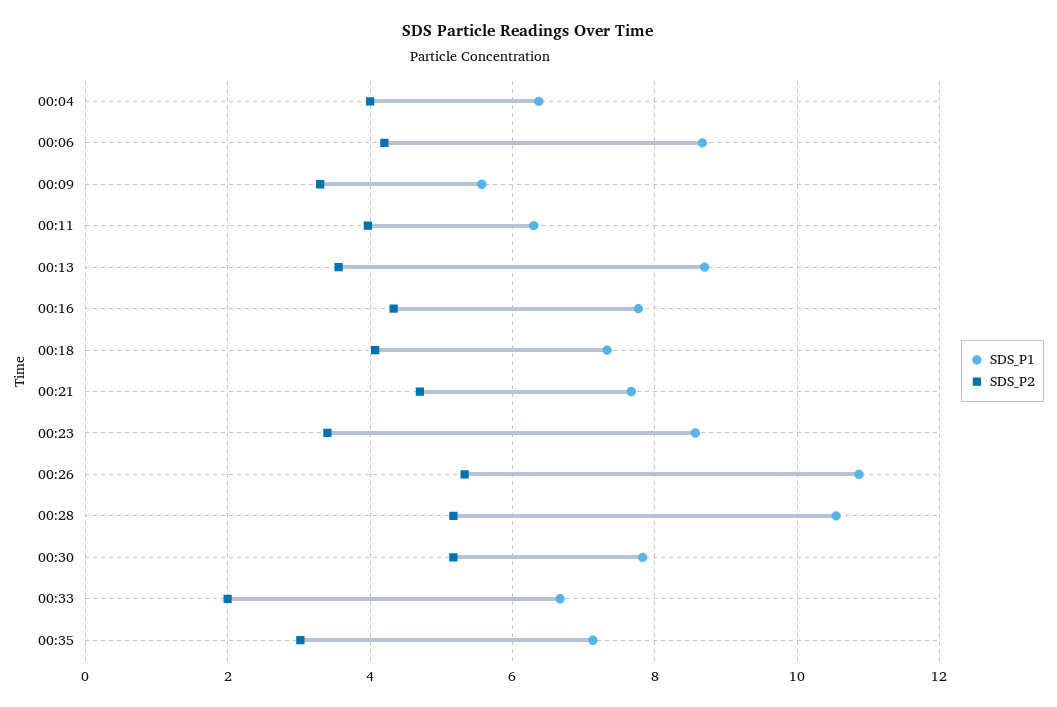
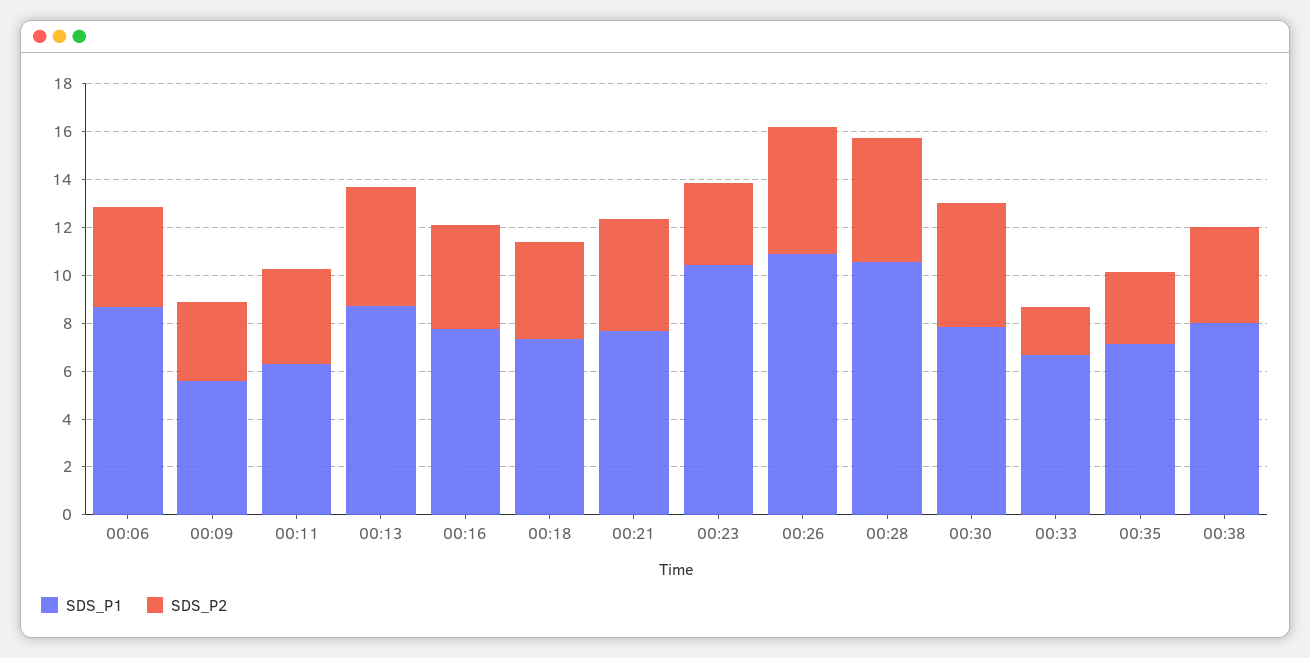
SDS_P1, 00:04: 6.4 -> none
SDS_P2, 00:04: 4 -> none
SDS_P2, 00:13: 3.6 -> 5
SDS_P1, 00:23: 8.6 -> 10.5
SDS_P1, 00:38: none -> 8
SDS_P2, 00:38: none -> 4

